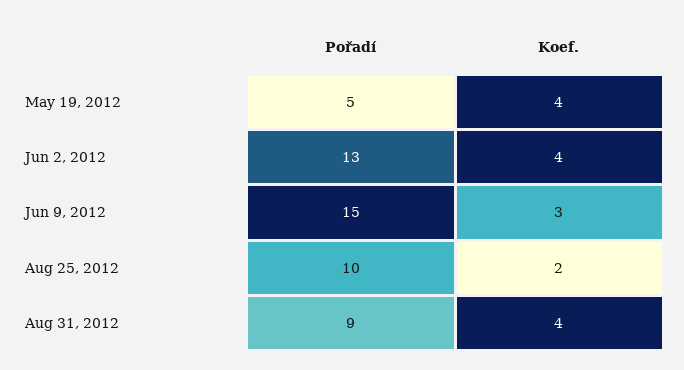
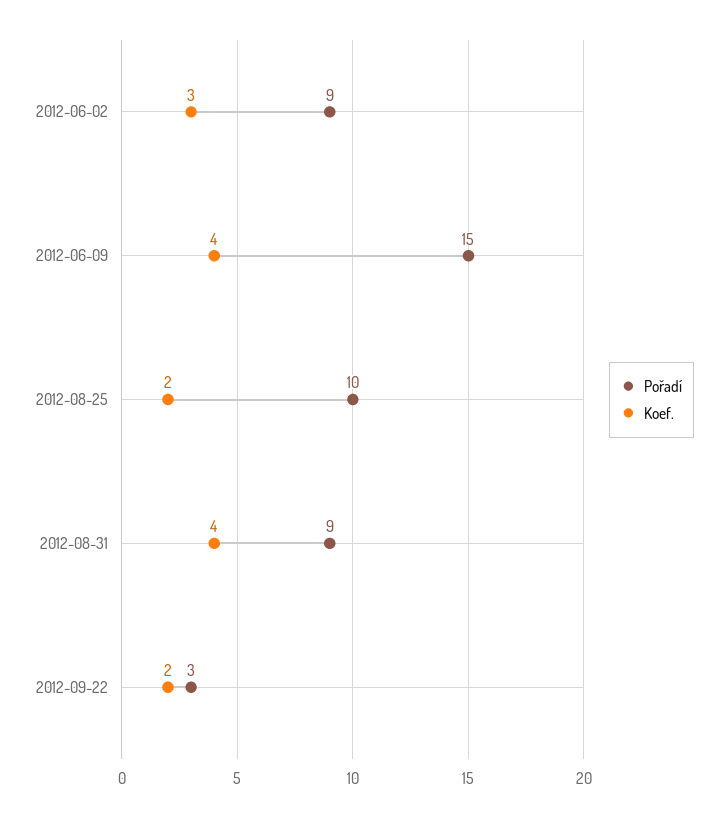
Pořadí, May 19, 2012: 5 -> none
Koef., May 19, 2012: 4 -> none
Pořadí, Jun 2, 2012: 13 -> 9
Koef., Jun 2, 2012: 4 -> 3
Koef., Jun 9, 2012: 3 -> 4
Pořadí, 2012-09-22: none -> 3
Koef., 2012-09-22: none -> 2

